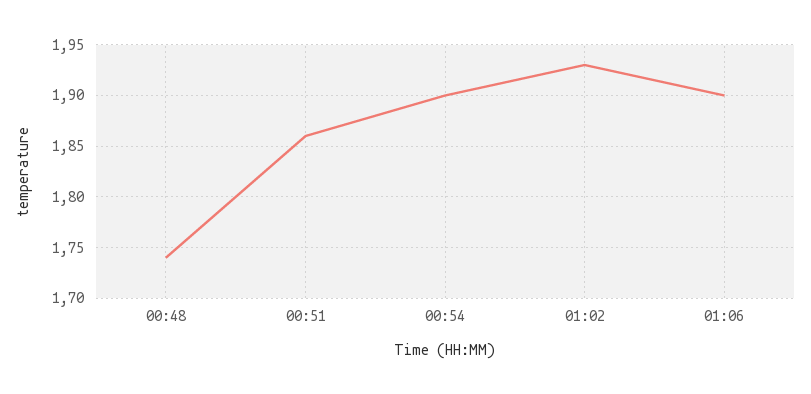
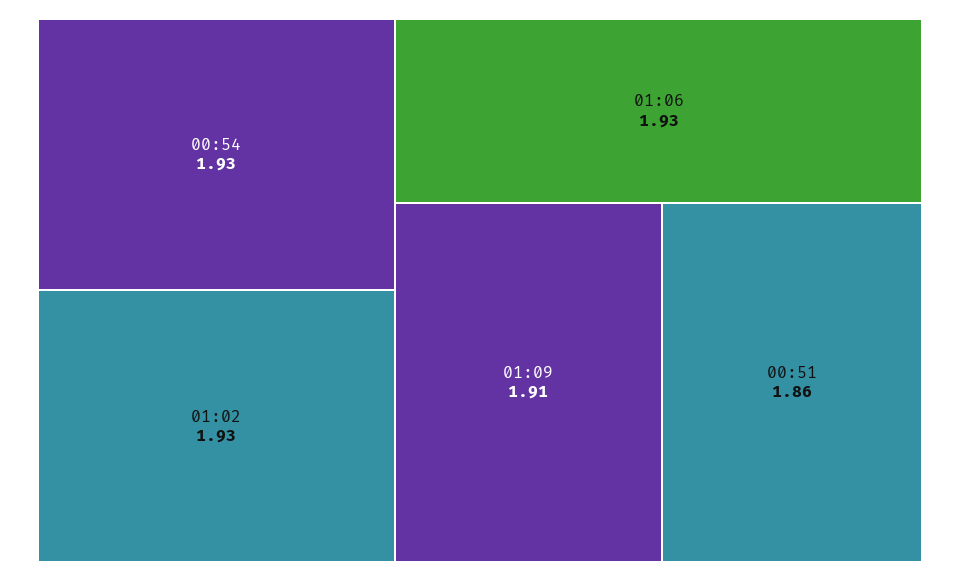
00:48: 1.74 -> none
00:54: 1.9 -> 1.93
01:06: 1.9 -> 1.93
01:09: none -> 1.91

